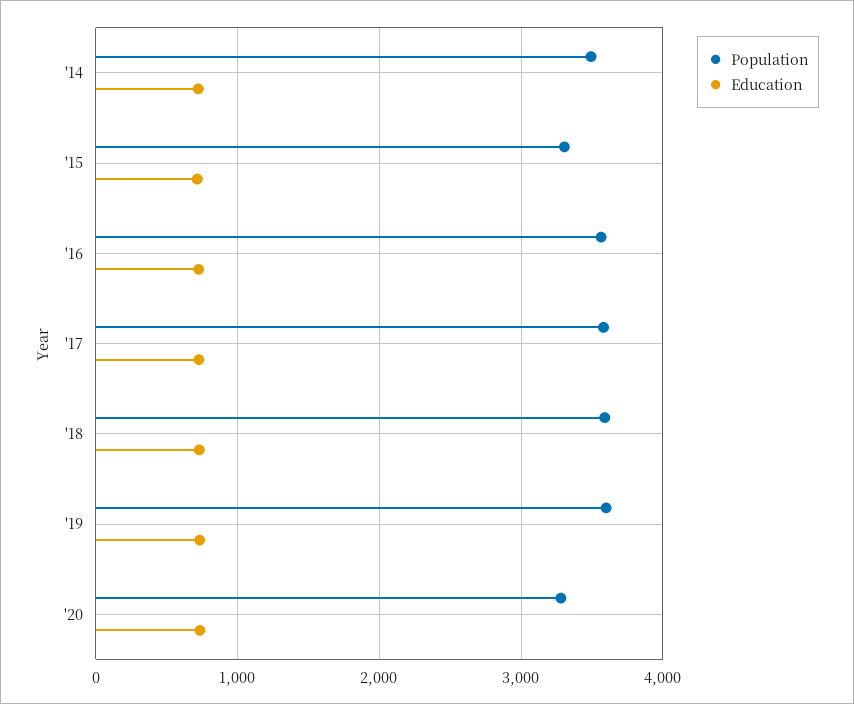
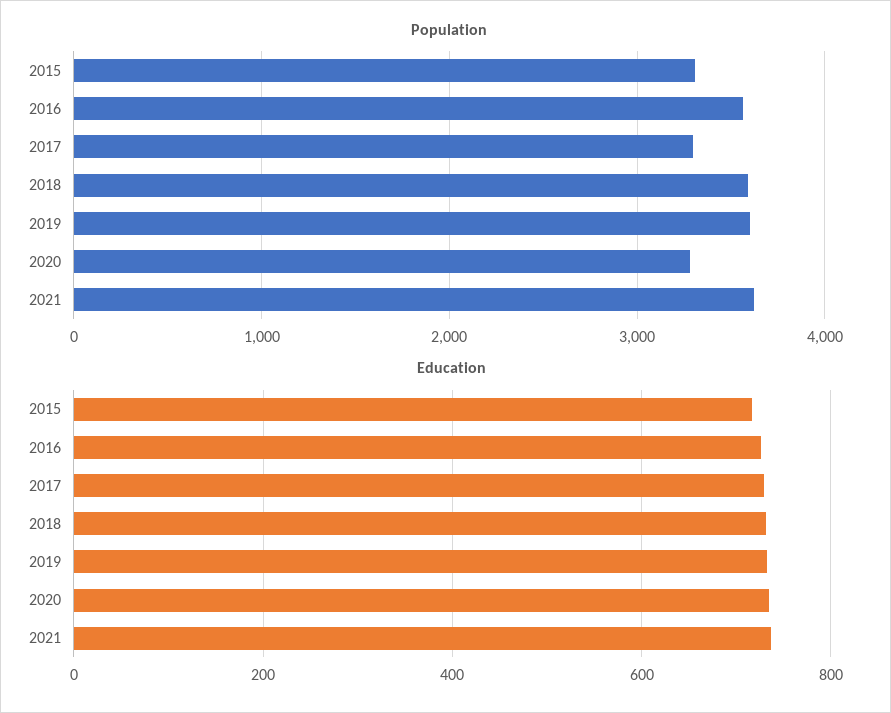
Population, '14: 3500 -> none
Education, '14: 700 -> none
Population, '17: 3600 -> 3300
Population, 2021: none -> 3600
Education, 2021: none -> 740

